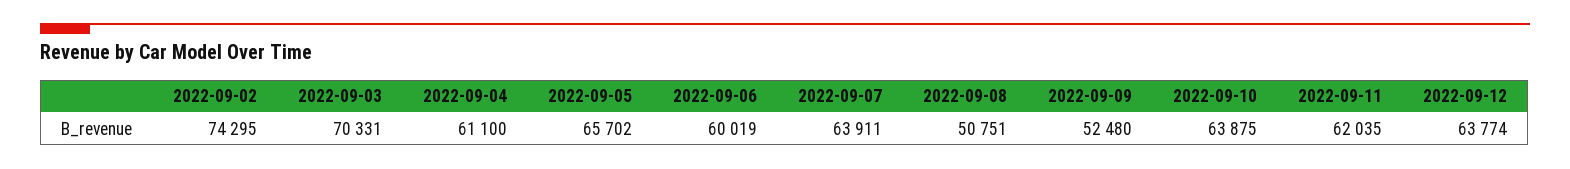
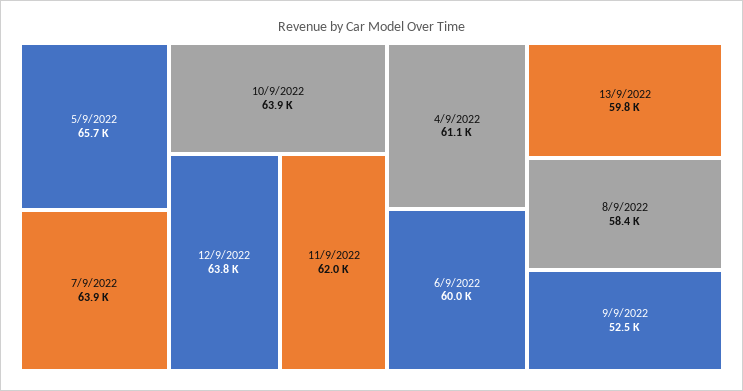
2022-09-02: 74295 -> none
2022-09-03: 70331 -> none
2022-09-08: 50751 -> 58400
13/9/2022: none -> 59800

